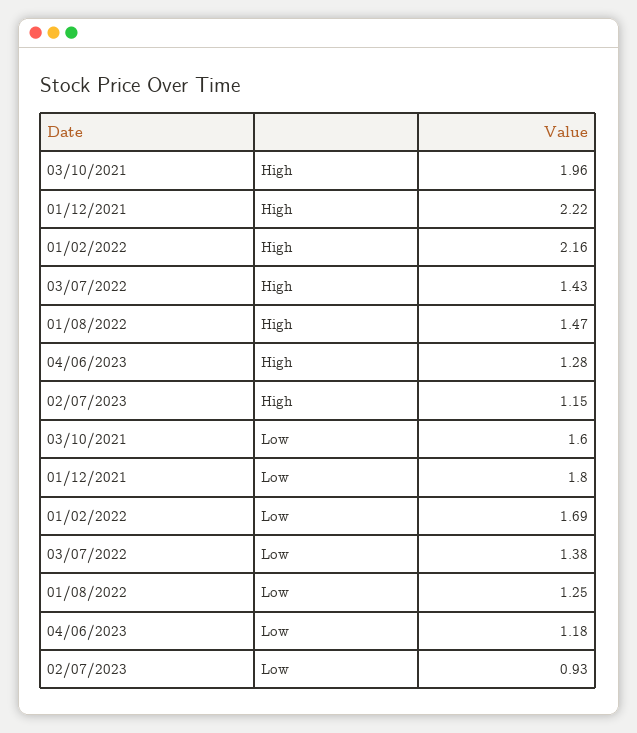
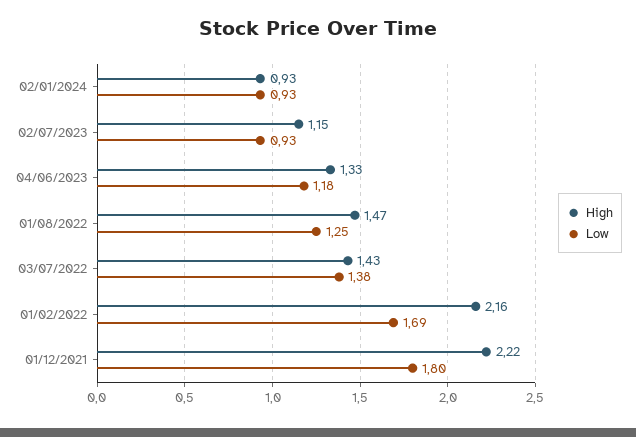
High, 03/10/2021: 1.96 -> none
High, 04/06/2023: 1.28 -> 1.33
Low, 03/10/2021: 1.6 -> none
High, 02/01/2024: none -> 0.93
Low, 02/01/2024: none -> 0.93

